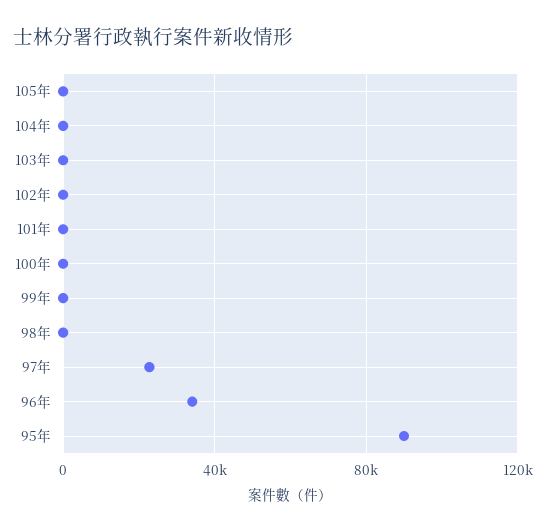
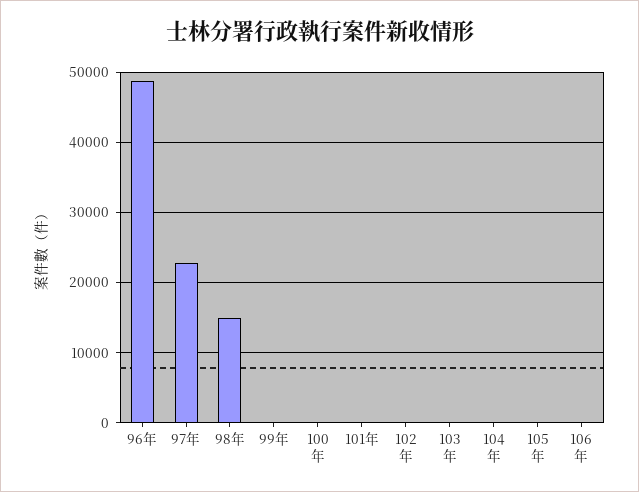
98年: 0 -> 15000
96年: 35000 -> 49000
95年: 90000 -> none
106年: none -> 0

